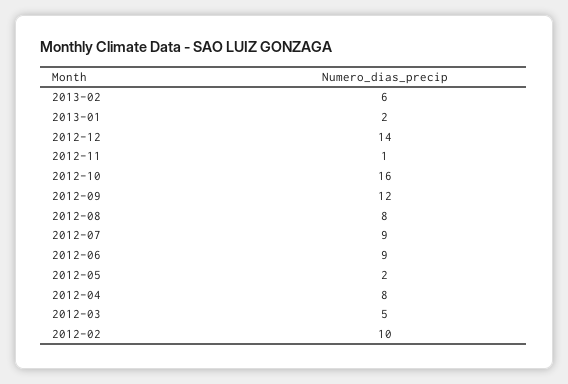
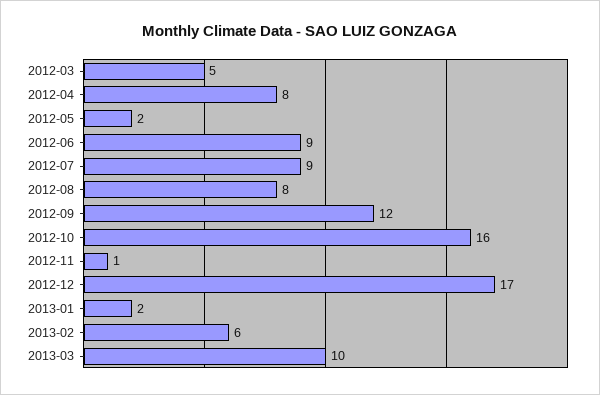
2012-12: 14 -> 17
2012-02: 10 -> none
2013-03: none -> 10

